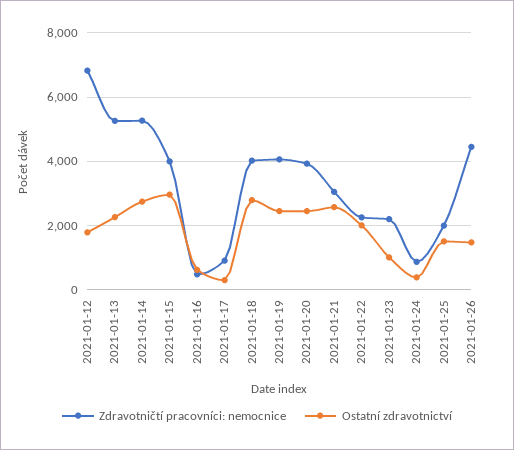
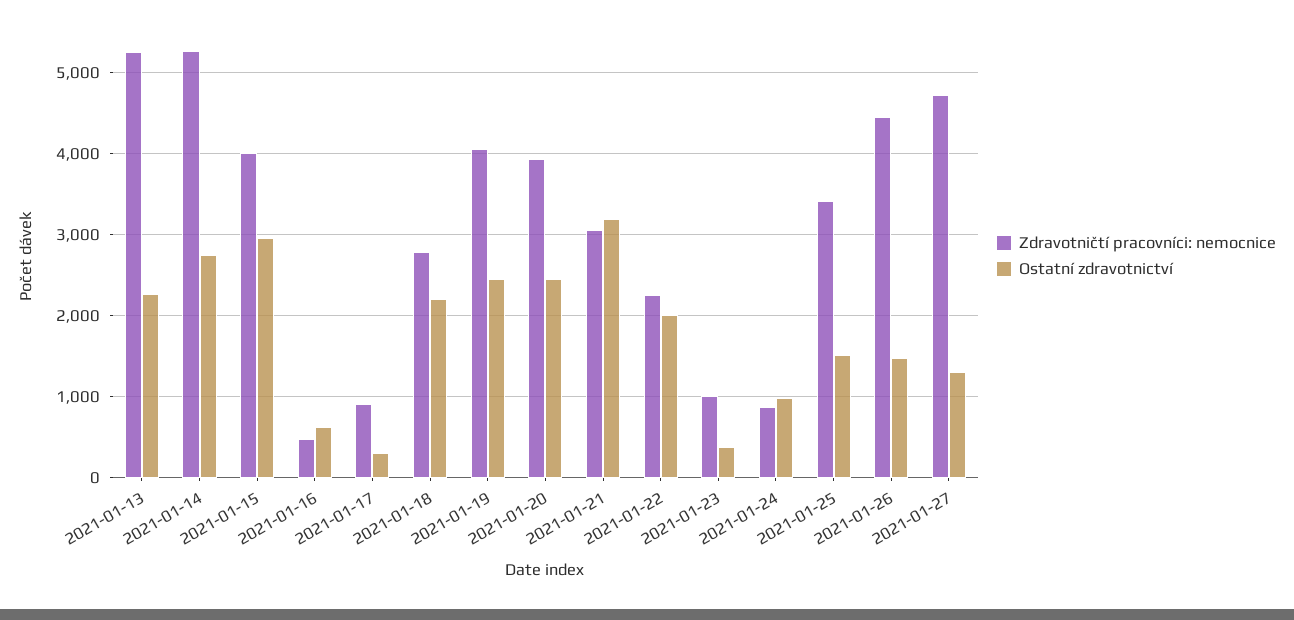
Zdravotničtí pracovníci: nemocnice, 2021-01-12: 6800 -> none
Ostatní zdravotnictví, 2021-01-12: 1800 -> none
Zdravotničtí pracovníci: nemocnice, 2021-01-18: 4000 -> 2800
Ostatní zdravotnictví, 2021-01-18: 2800 -> 2200
Ostatní zdravotnictví, 2021-01-21: 2600 -> 3200
Zdravotničtí pracovníci: nemocnice, 2021-01-23: 2200 -> 1000
Ostatní zdravotnictví, 2021-01-23: 1000 -> 400
Ostatní zdravotnictví, 2021-01-24: 400 -> 1000
Zdravotničtí pracovníci: nemocnice, 2021-01-25: 2000 -> 3400
Zdravotničtí pracovníci: nemocnice, 2021-01-27: none -> 4700
Ostatní zdravotnictví, 2021-01-27: none -> 1300

